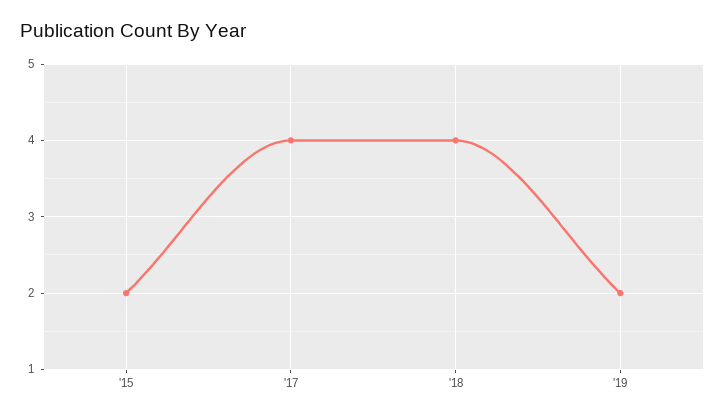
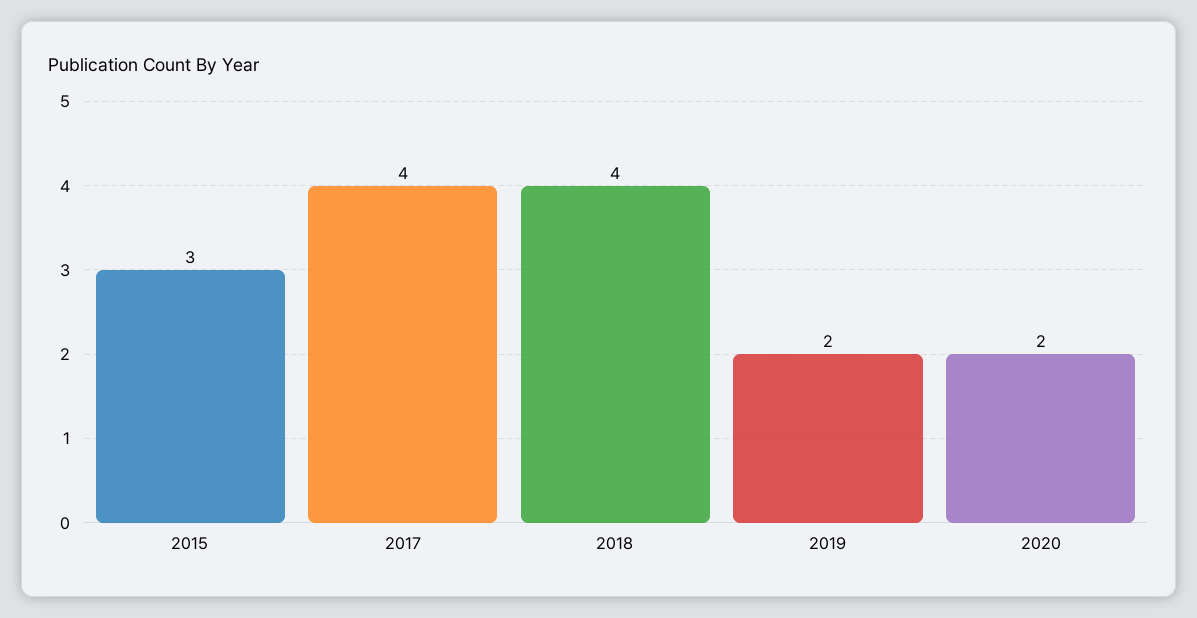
'15: 2 -> 3
2020: none -> 2

